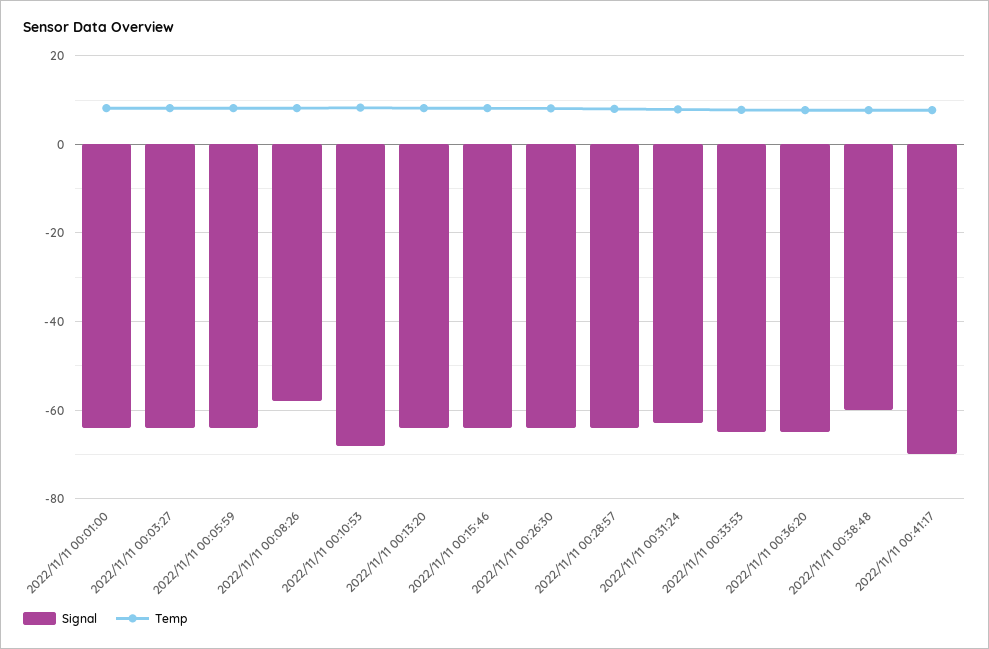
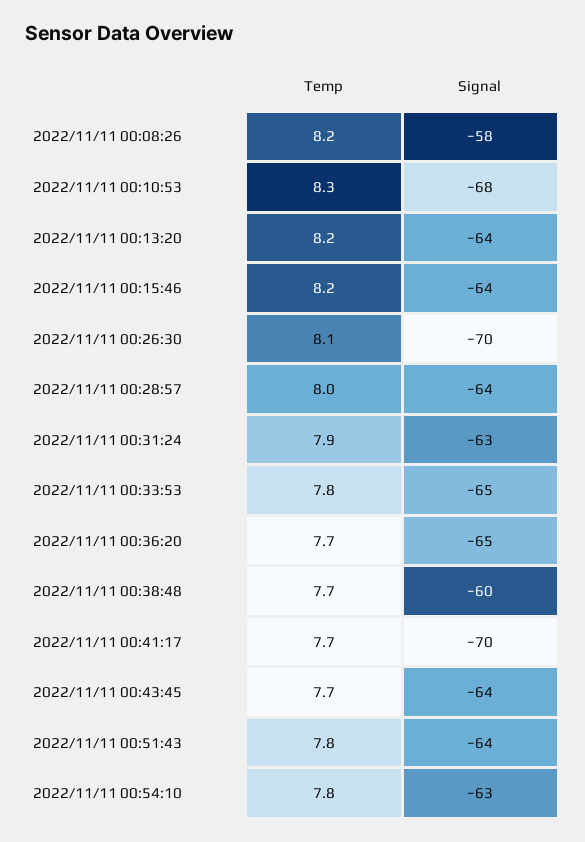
Signal, 2022/11/11 00:01:00: -64 -> none
Temp, 2022/11/11 00:01:00: 8 -> none
Signal, 2022/11/11 00:03:27: -64 -> none
Temp, 2022/11/11 00:03:27: 8 -> none
Signal, 2022/11/11 00:05:59: -64 -> none
Temp, 2022/11/11 00:05:59: 8 -> none
Signal, 2022/11/11 00:26:30: -64 -> -70
Temp, 2022/11/11 00:43:45: none -> 7.7
Signal, 2022/11/11 00:43:45: none -> -64
Temp, 2022/11/11 00:51:43: none -> 7.8
Signal, 2022/11/11 00:51:43: none -> -64
Temp, 2022/11/11 00:54:10: none -> 7.8
Signal, 2022/11/11 00:54:10: none -> -63

